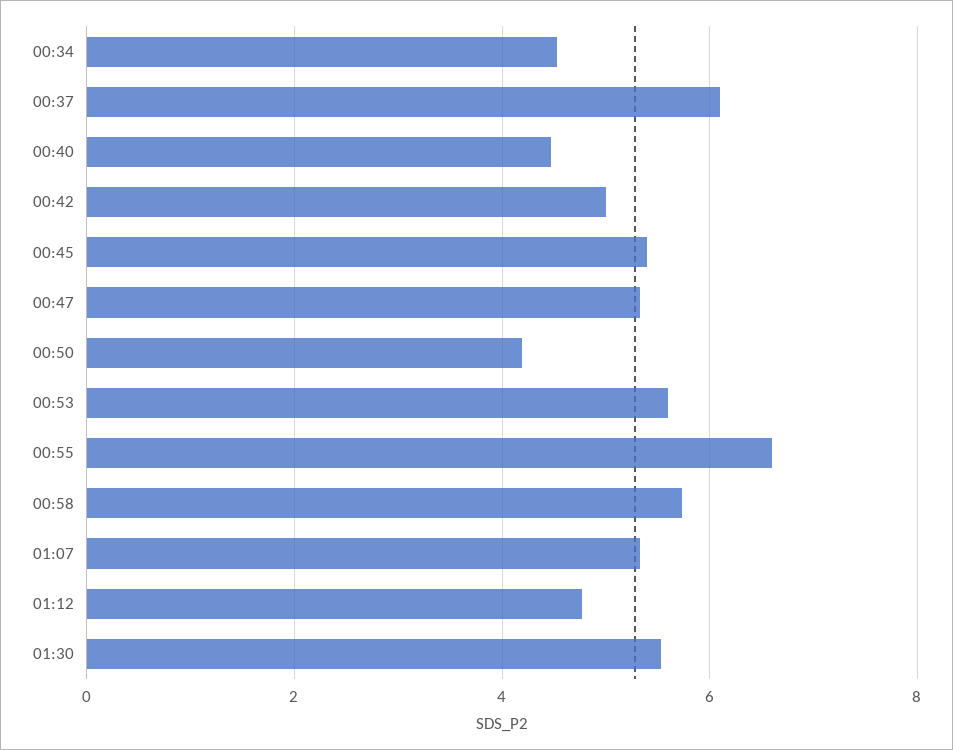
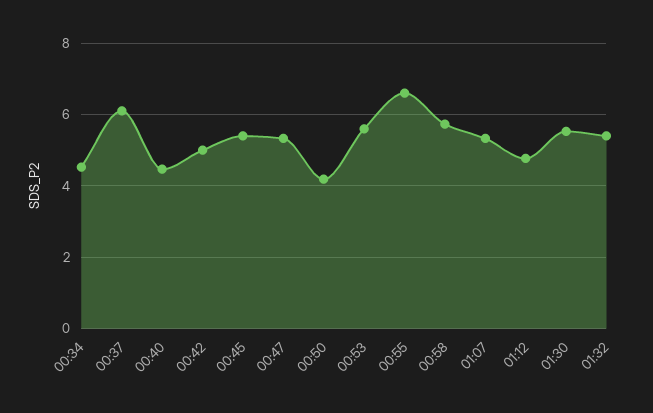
01:32: none -> 5.4

